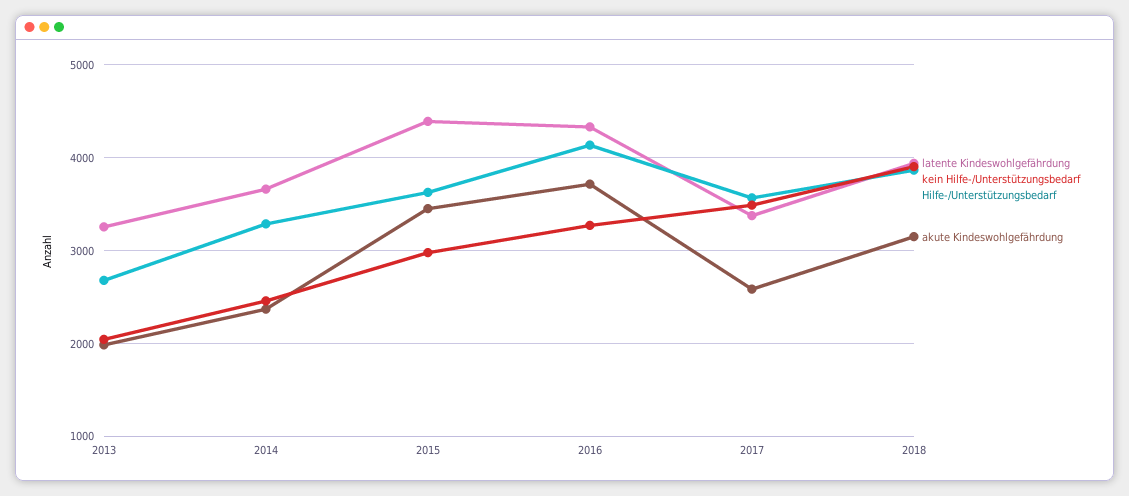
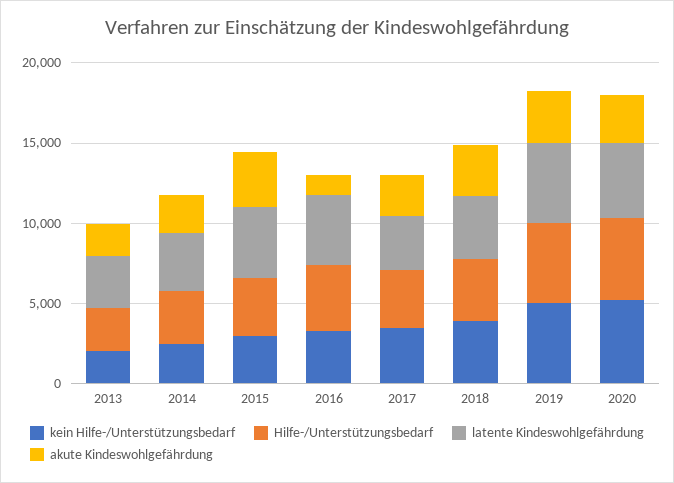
akute Kindeswohlgefährdung, 2016: 3700 -> 1000
kein Hilfe-/Unterstützungsbedarf, 2019: none -> 5000
Hilfe-/Unterstützungsbedarf, 2019: none -> 5000
latente Kindeswohlgefährdung, 2019: none -> 5000
akute Kindeswohlgefährdung, 2019: none -> 3000
kein Hilfe-/Unterstützungsbedarf, 2020: none -> 5000
Hilfe-/Unterstützungsbedarf, 2020: none -> 5000
latente Kindeswohlgefährdung, 2020: none -> 5000
akute Kindeswohlgefährdung, 2020: none -> 3000

